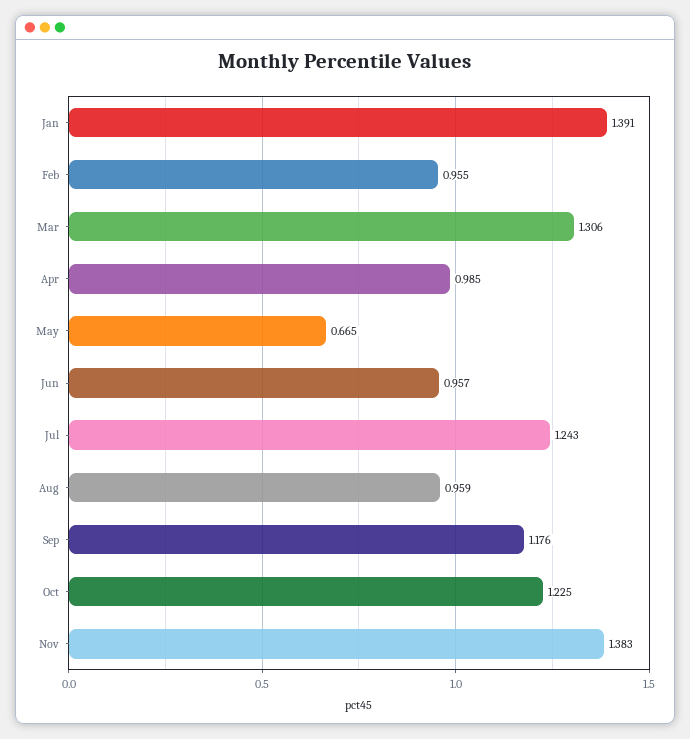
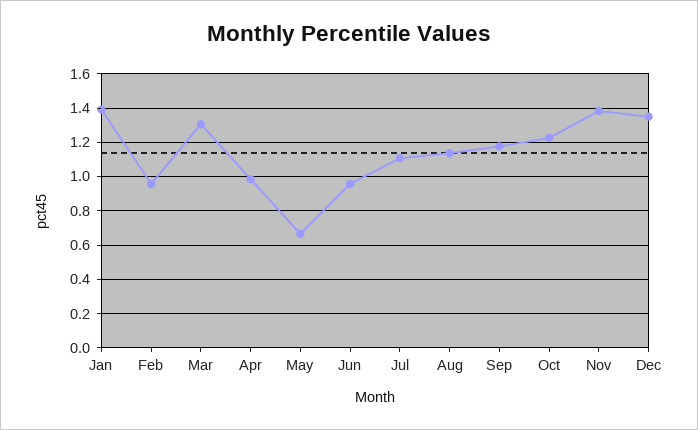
Jul: 1.243 -> 1.1
Aug: 0.959 -> 1.15
Dec: none -> 1.35

